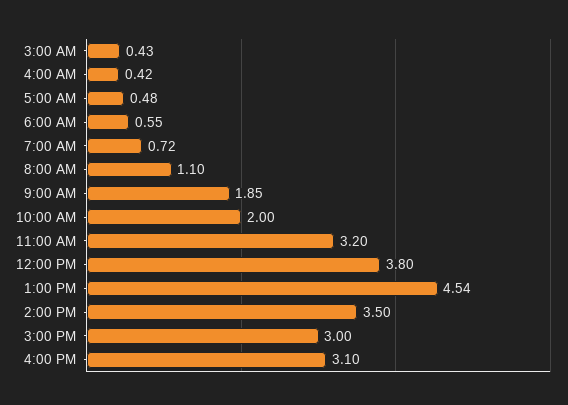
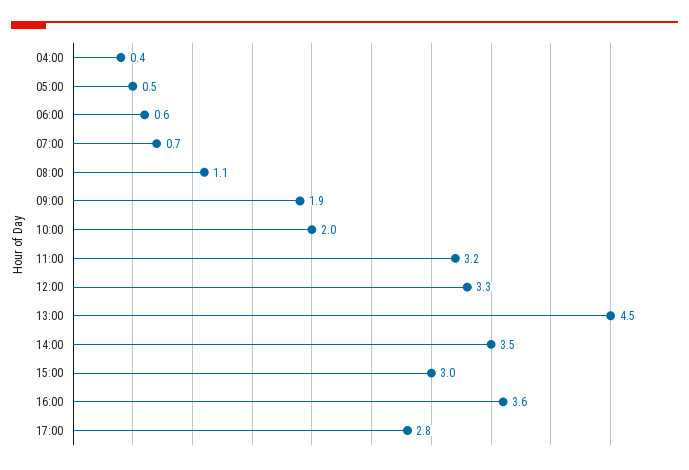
3:00 AM: 0.43 -> none
12:00 PM: 3.8 -> 3.3
4:00 PM: 3.1 -> 3.6
17:00: none -> 2.8

